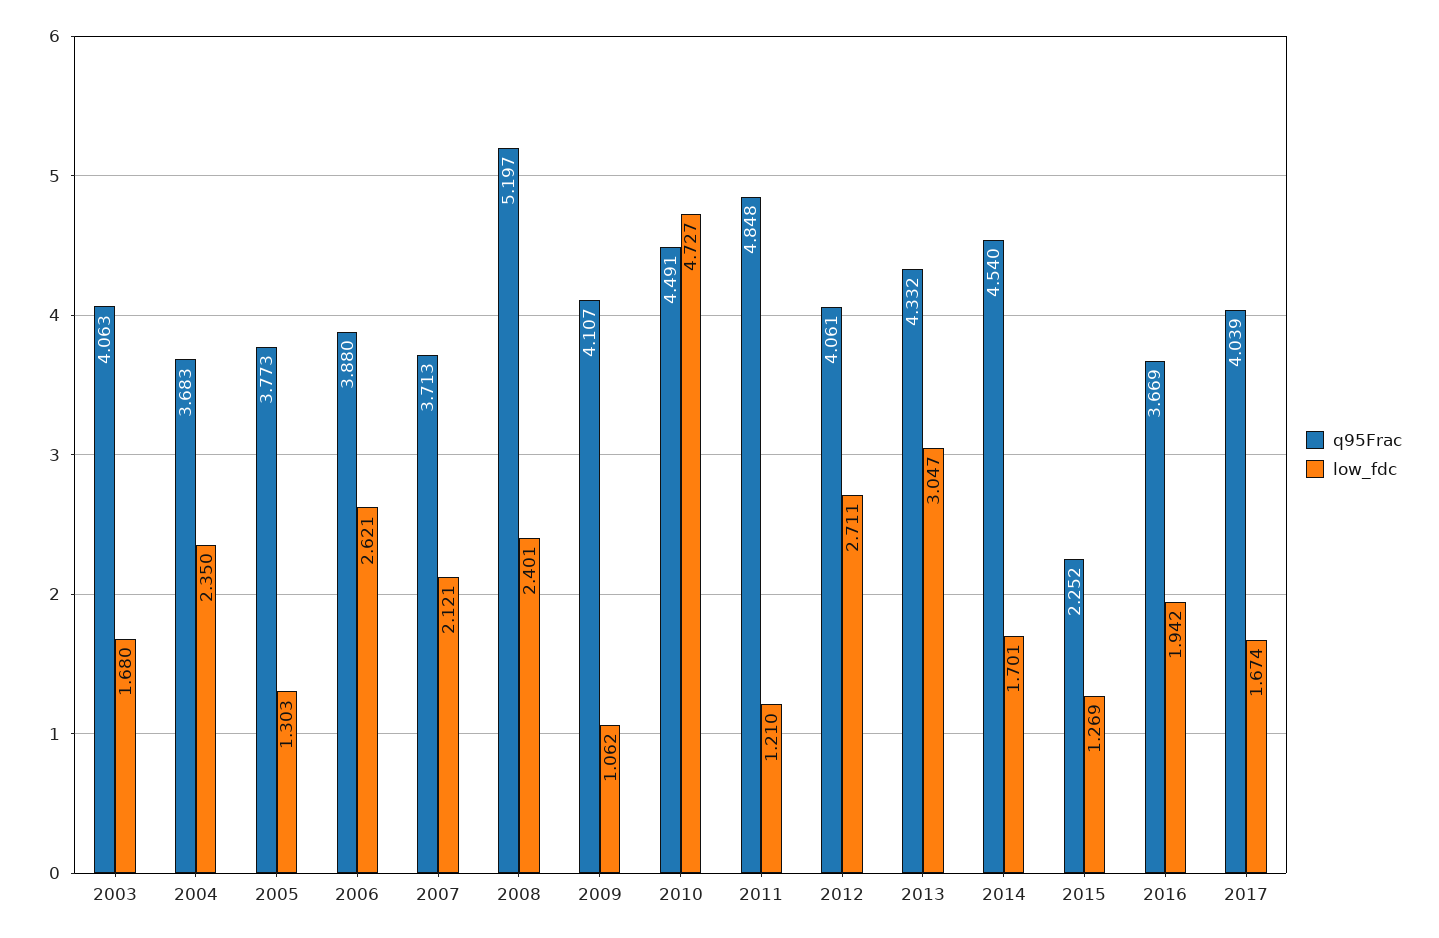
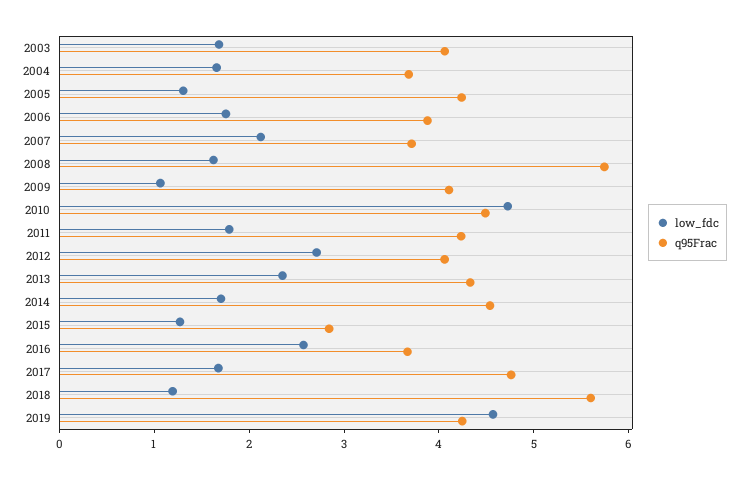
low_fdc, 2004: 2.35 -> 1.6
q95Frac, 2005: 3.773 -> 4.2
low_fdc, 2006: 2.621 -> 1.8
q95Frac, 2008: 5.197 -> 5.8
low_fdc, 2008: 2.401 -> 1.6
q95Frac, 2011: 4.848 -> 4.2
low_fdc, 2011: 1.21 -> 1.8
low_fdc, 2013: 3.047 -> 2.4
q95Frac, 2015: 2.252 -> 2.8
low_fdc, 2016: 1.942 -> 2.6
q95Frac, 2017: 4.039 -> 4.8
low_fdc, 2018: none -> 1.2
q95Frac, 2018: none -> 5.6
low_fdc, 2019: none -> 4.6
q95Frac, 2019: none -> 4.2

